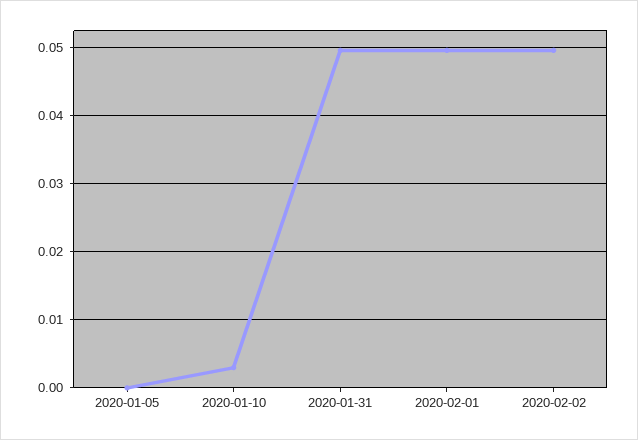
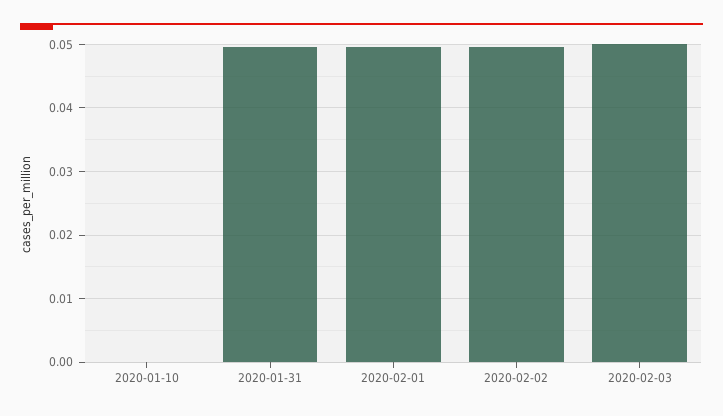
2020-01-05: 0 -> none
2020-01-10: 0.003 -> 0
2020-02-03: none -> 0.05

